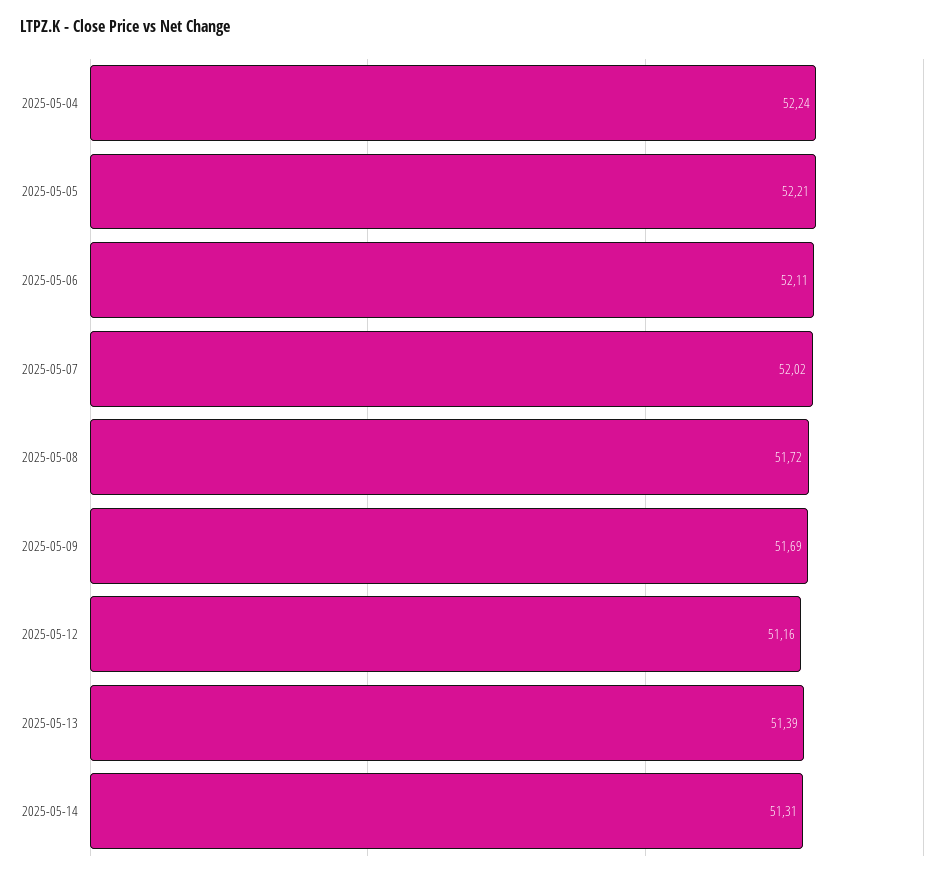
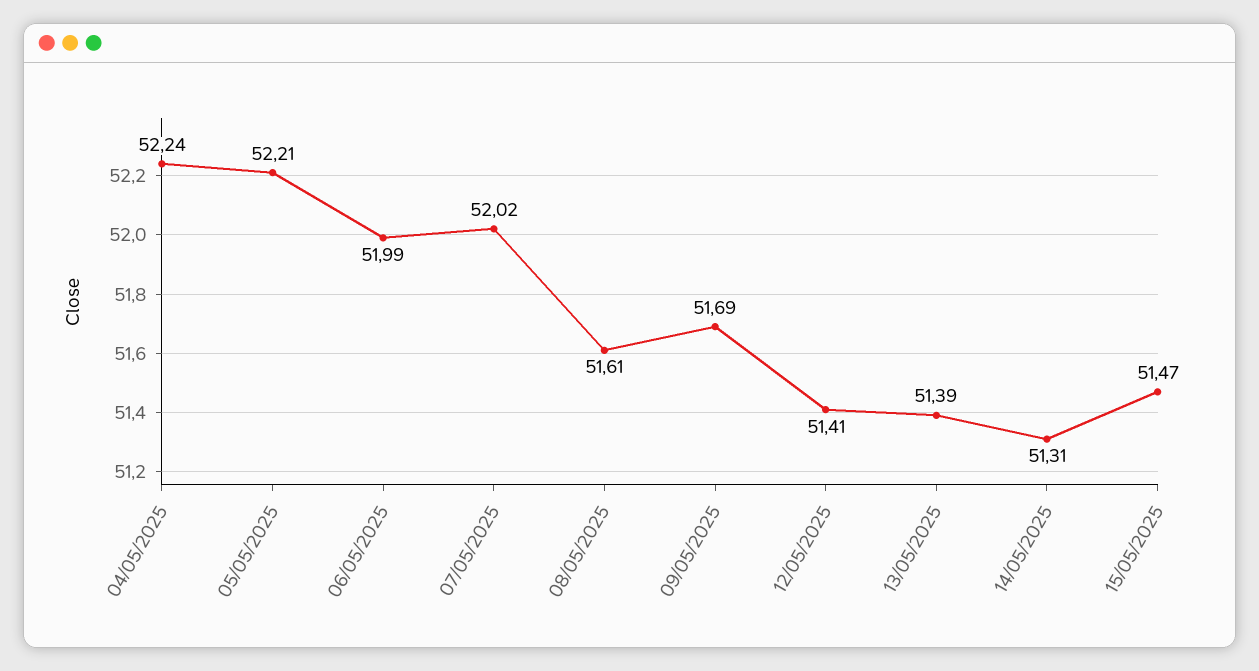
2025-05-06: 52.11 -> 51.99
2025-05-08: 51.72 -> 51.61
2025-05-12: 51.16 -> 51.41
15/05/2025: none -> 51.47

